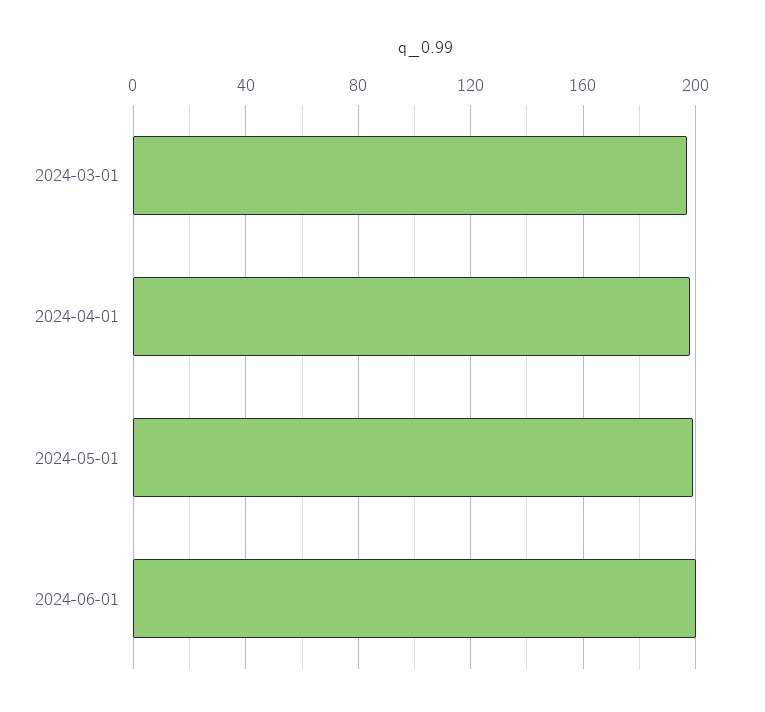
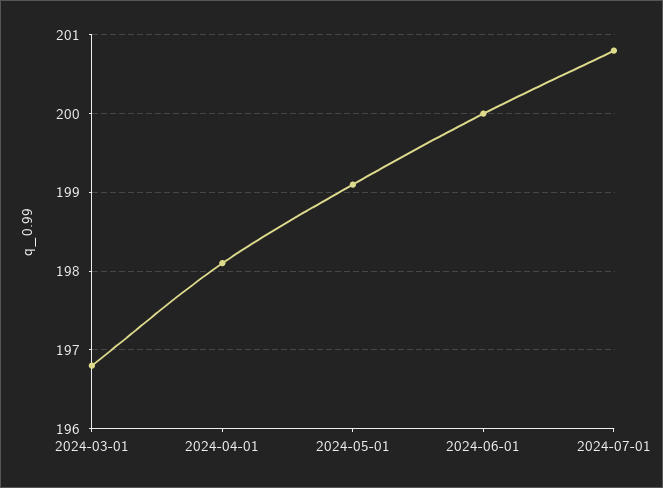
2024-07-01: none -> 200.8

